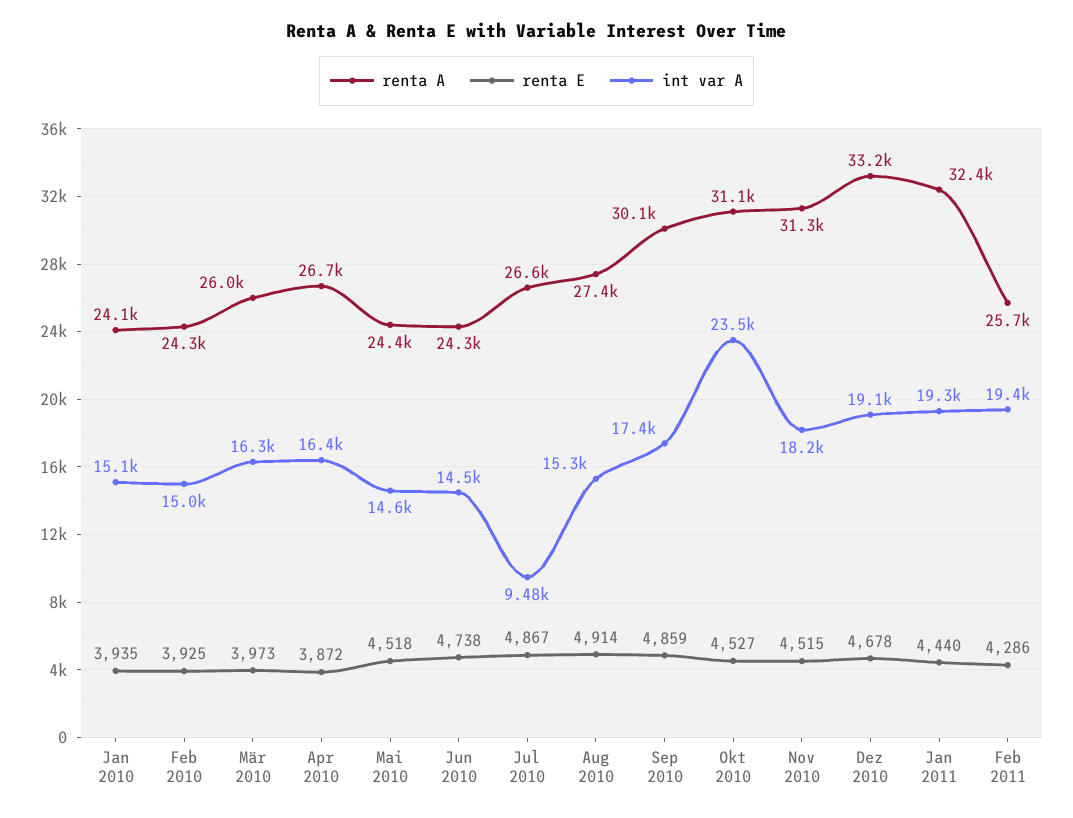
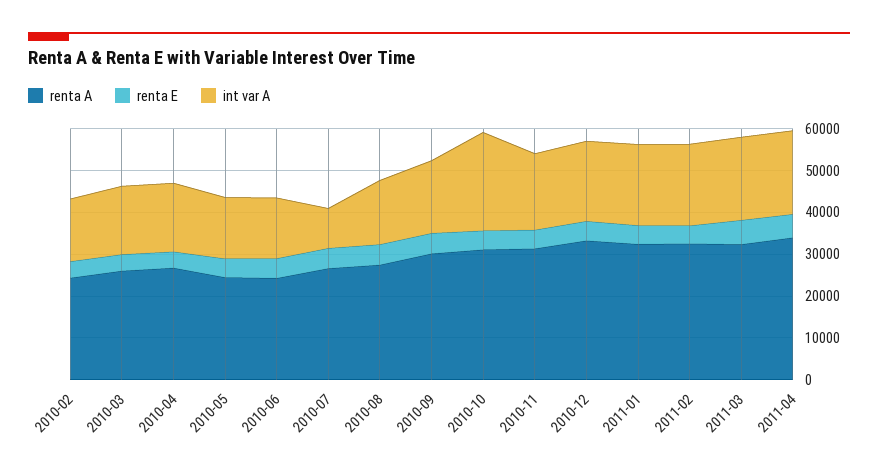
renta A, Jan 2010: 24100 -> none
renta E, Jan 2010: 3935 -> none
int var A, Jan 2010: 15100 -> none
renta A, Feb 2011: 25700 -> 32000
renta A, 2011-03: none -> 32000
renta E, 2011-03: none -> 6000
int var A, 2011-03: none -> 20000
renta A, 2011-04: none -> 34000
renta E, 2011-04: none -> 6000
int var A, 2011-04: none -> 20000

